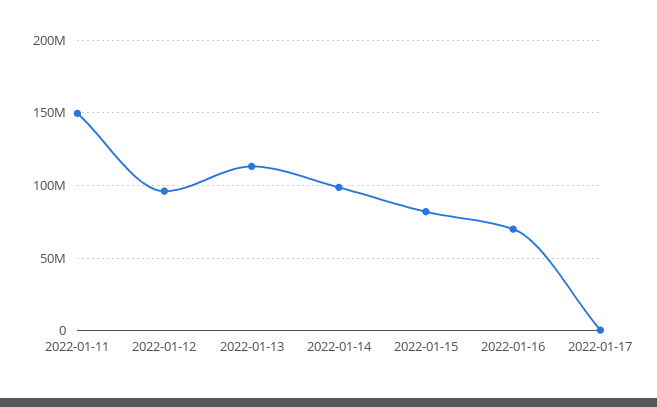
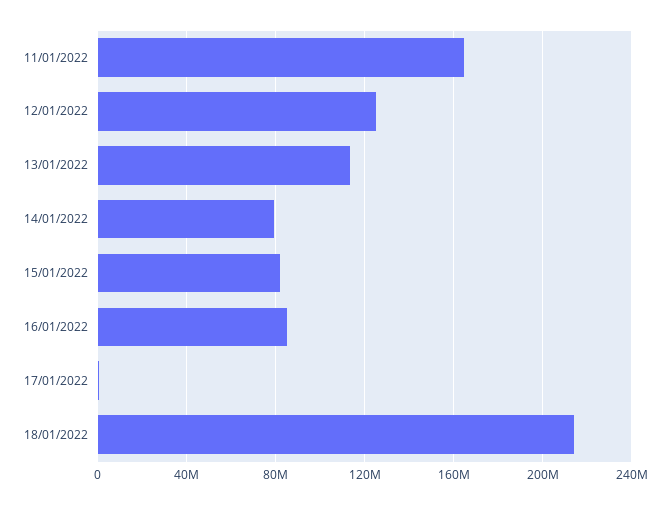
2022-01-11: 150000000 -> 165000000
2022-01-12: 95000000 -> 125000000
2022-01-14: 100000000 -> 80000000
2022-01-16: 70000000 -> 85000000
18/01/2022: none -> 215000000

